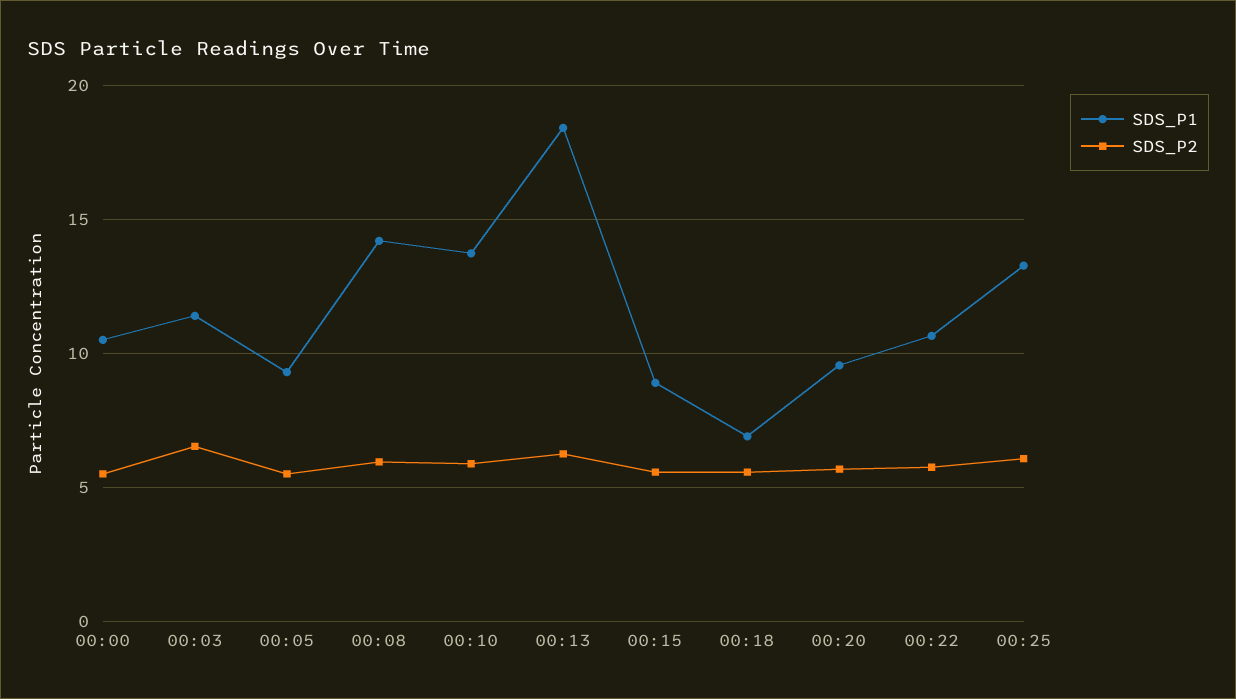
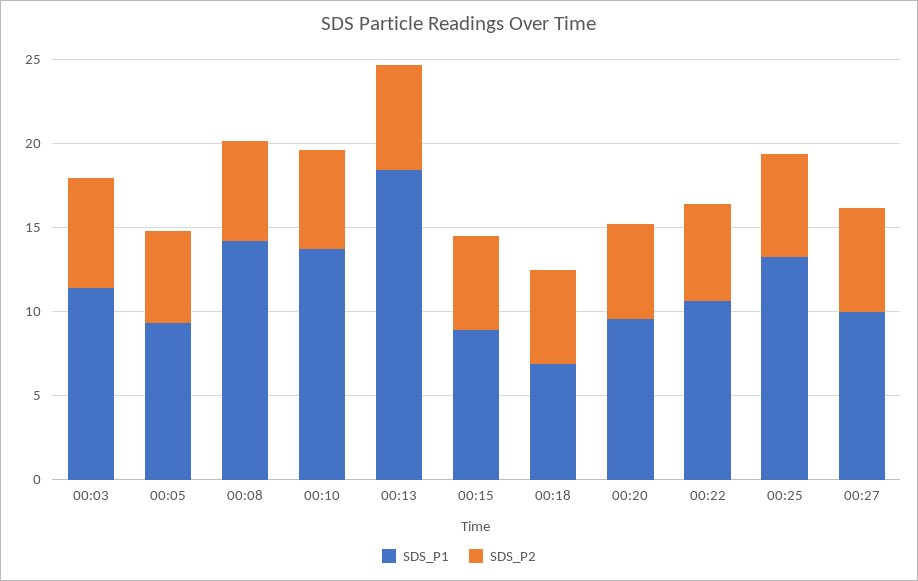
SDS_P1, 00:00: 10.5 -> none
SDS_P2, 00:00: 5.5 -> none
SDS_P1, 00:27: none -> 10
SDS_P2, 00:27: none -> 6

